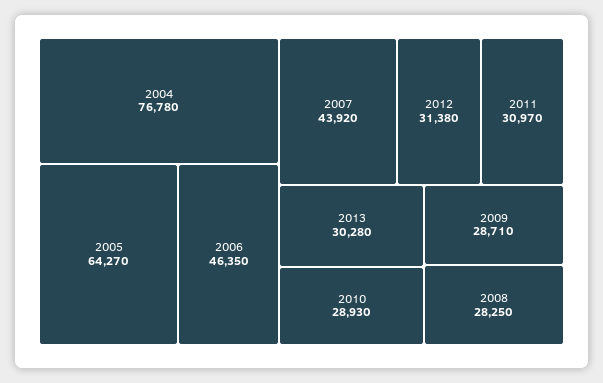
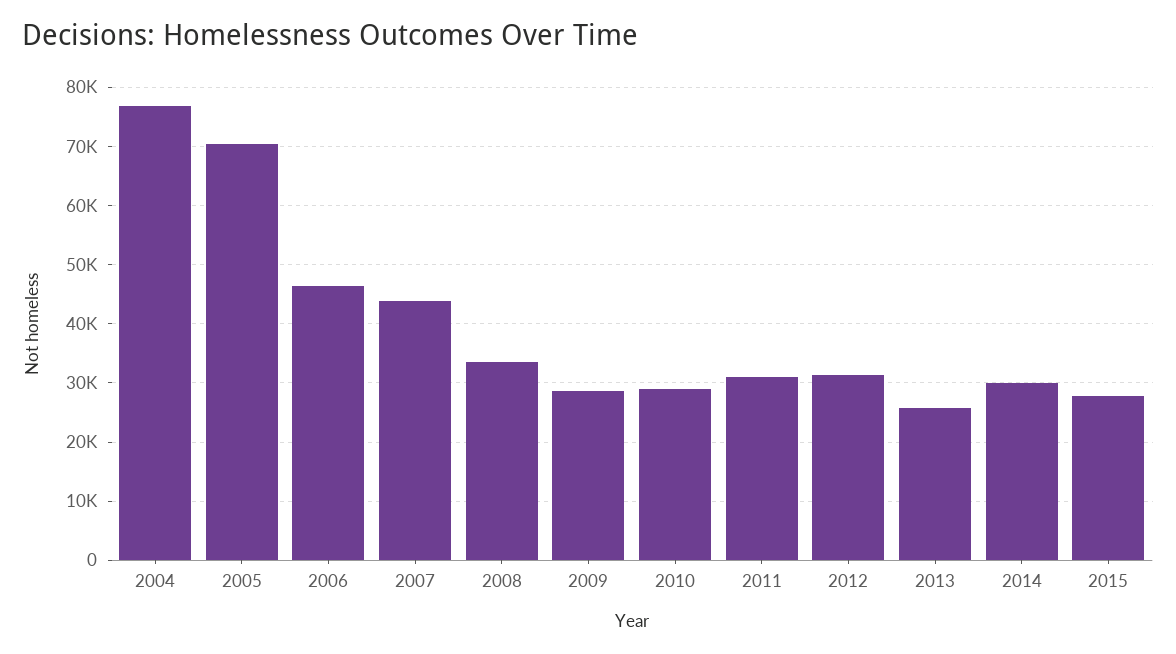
2005: 64270 -> 70000
2013: 30280 -> 26000
2008: 28250 -> 34000
2014: none -> 30000
2015: none -> 28000

